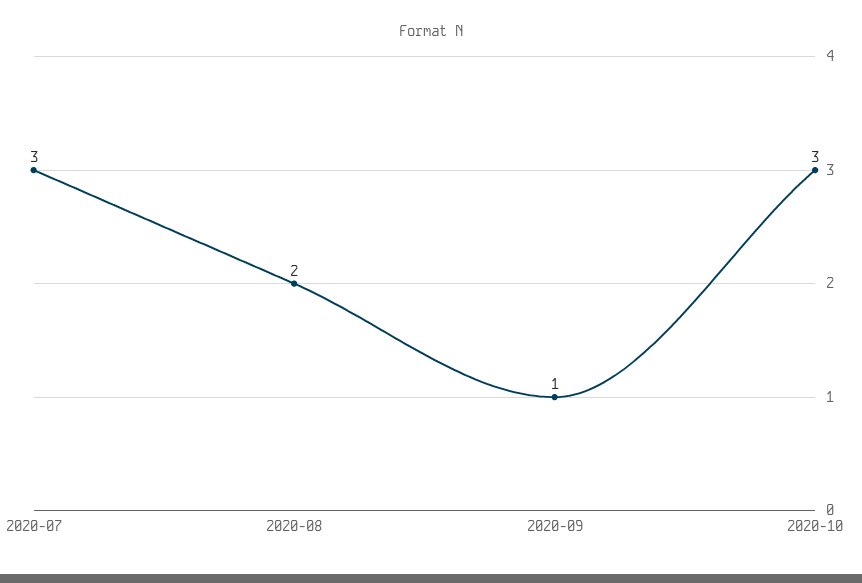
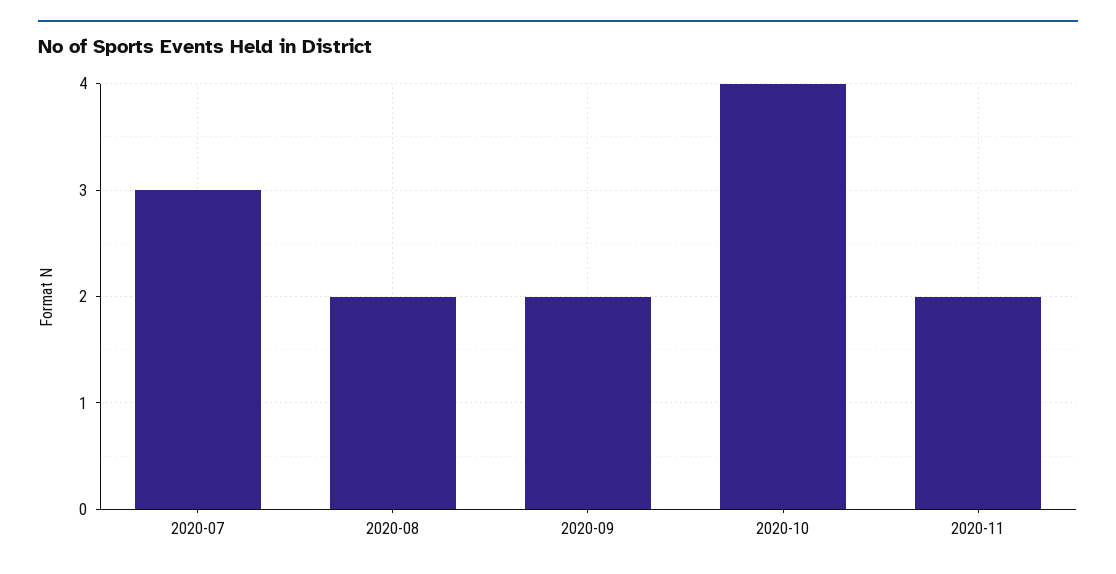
2020-09: 1 -> 2
2020-10: 3 -> 4
2020-11: none -> 2

